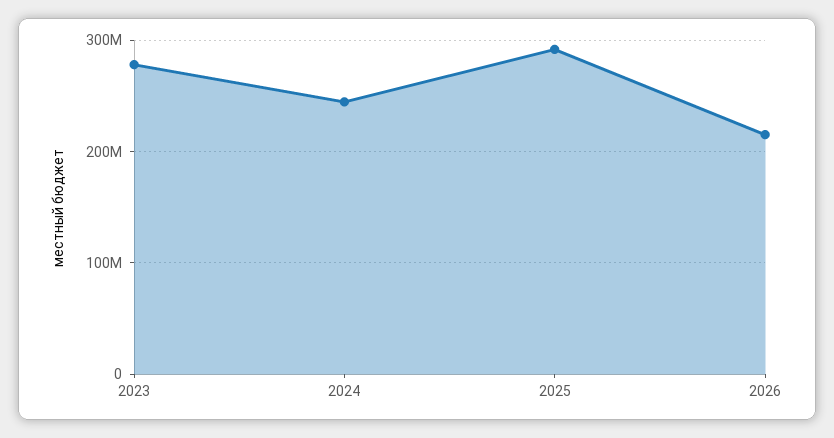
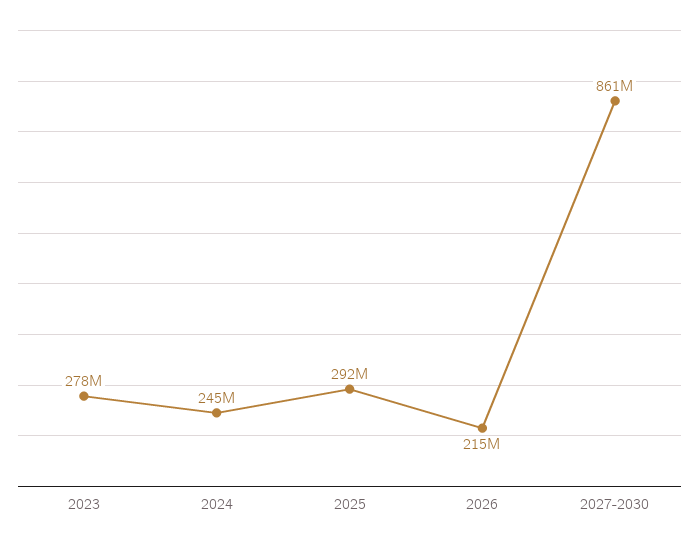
2027-2030: none -> 861000000

